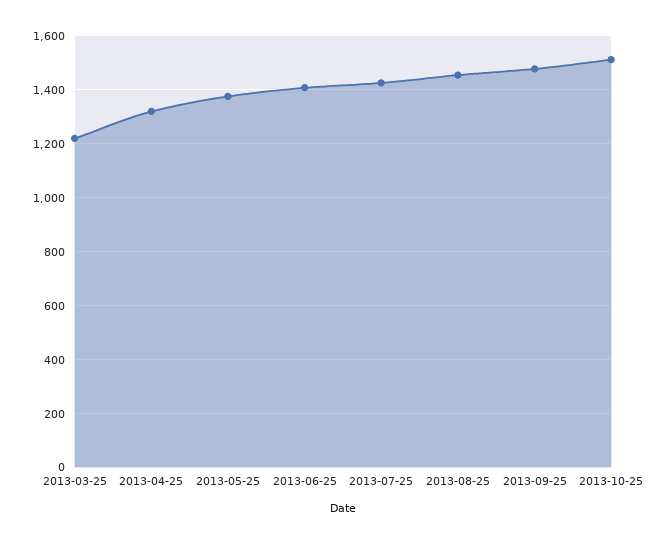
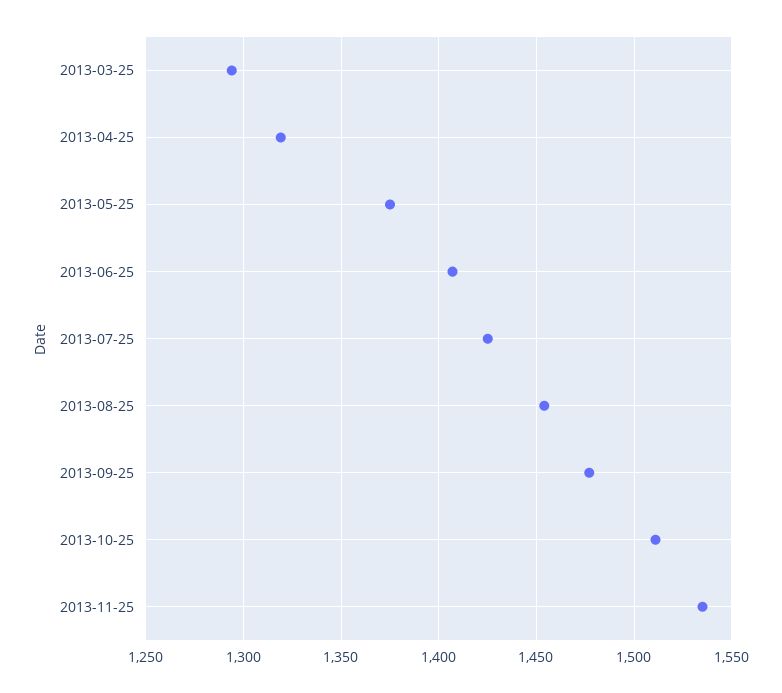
2013-03-25: 1225 -> 1295
2013-11-25: none -> 1535

